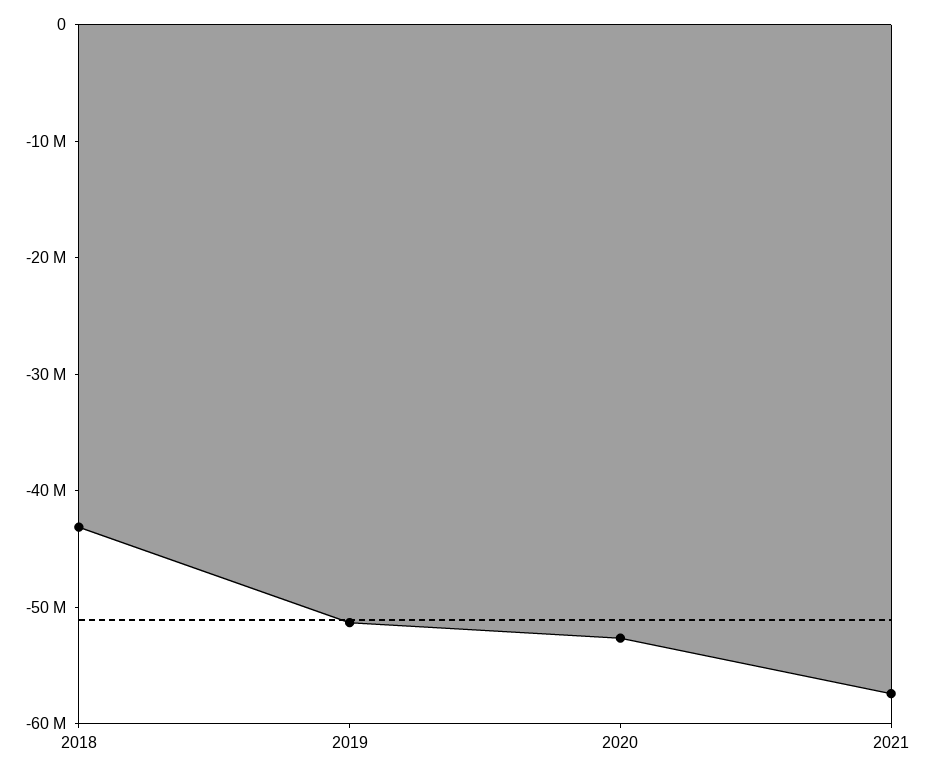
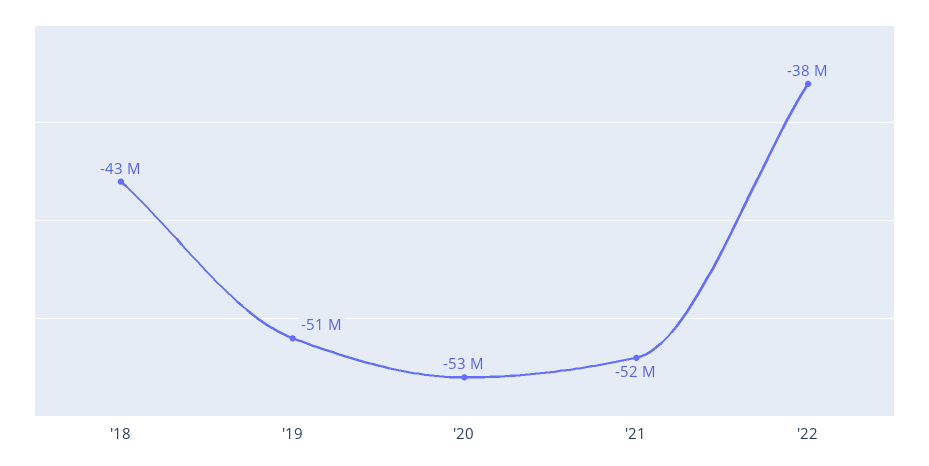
2021: -58000000 -> -52000000
'22: none -> -38000000

